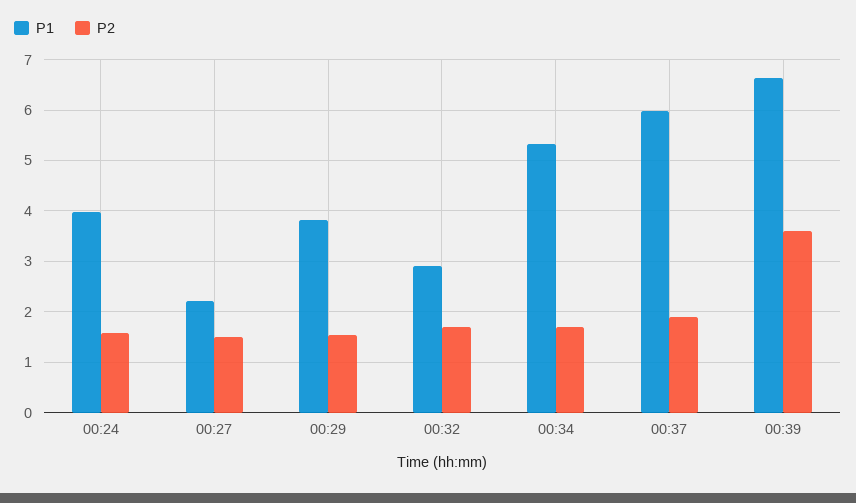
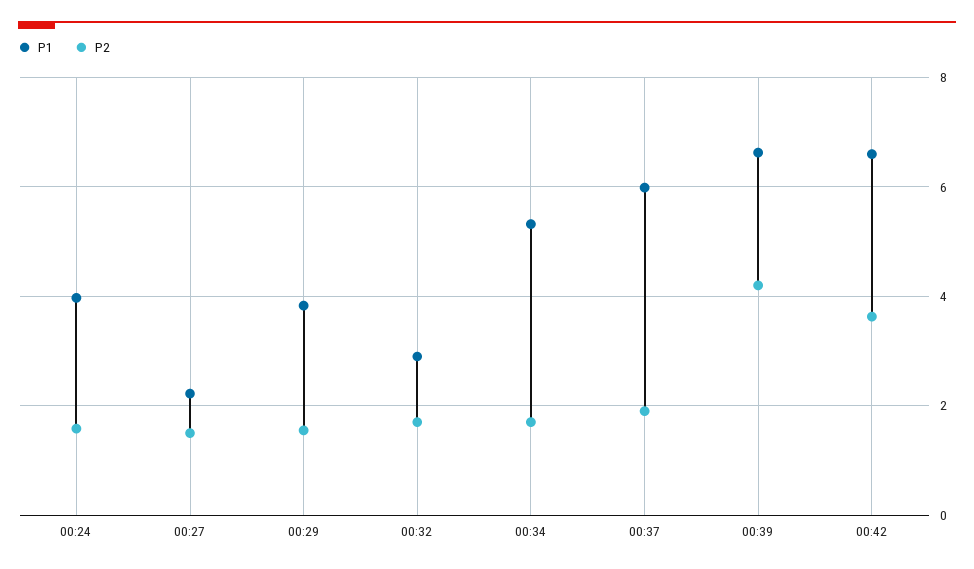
P2, 00:39: 3.6 -> 4.2
P1, 00:42: none -> 6.6
P2, 00:42: none -> 3.6

